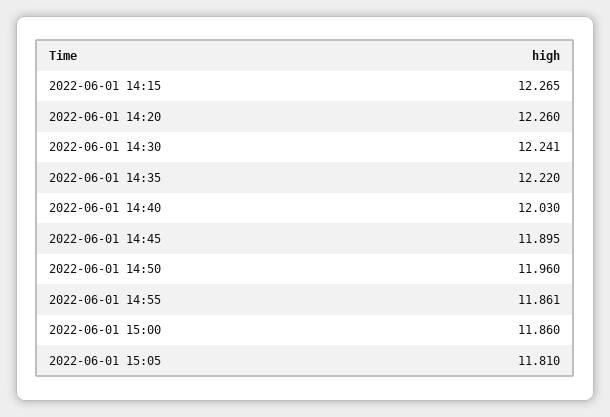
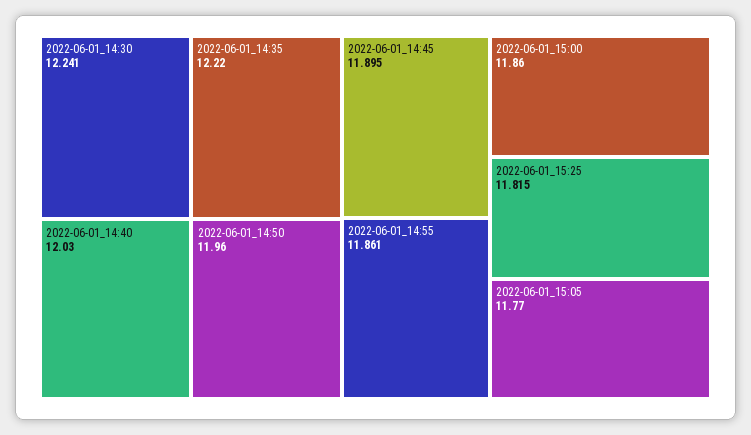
2022-06-01 14:15: 12.265 -> none
2022-06-01 14:20: 12.26 -> none
2022-06-01 15:05: 11.81 -> 11.77
2022-06-01_15:25: none -> 11.815

